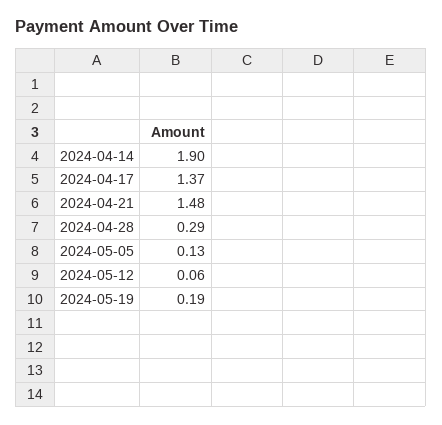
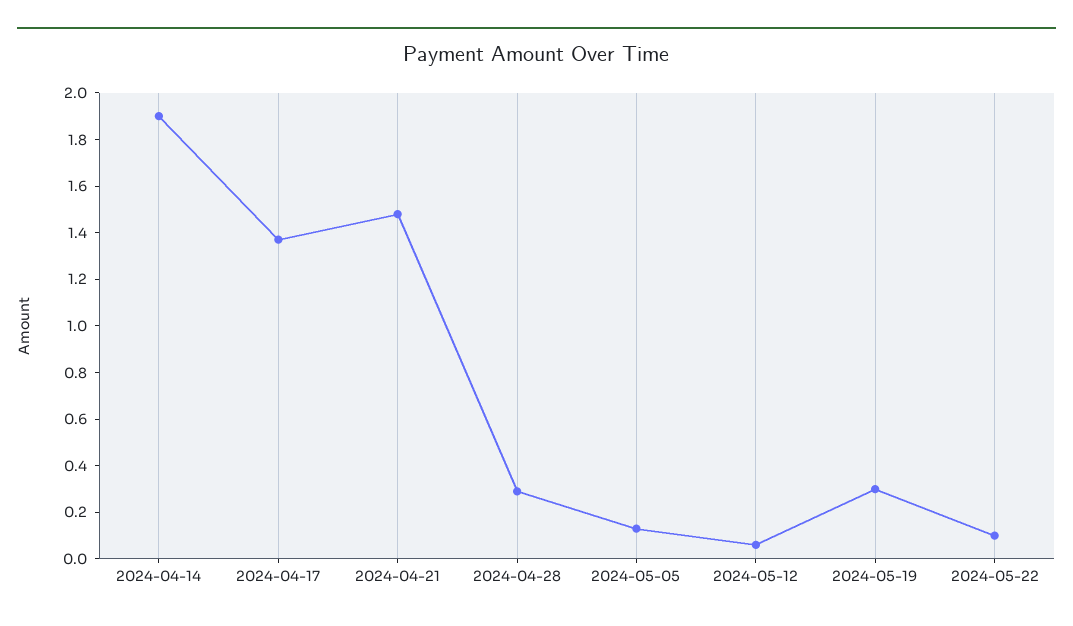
2024-05-19: 0.19 -> 0.3
2024-05-22: none -> 0.1

